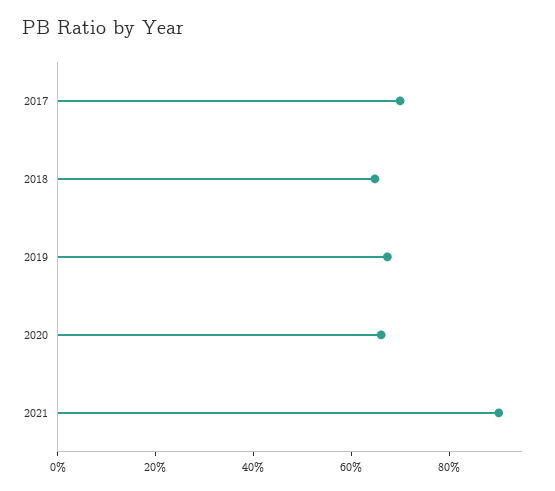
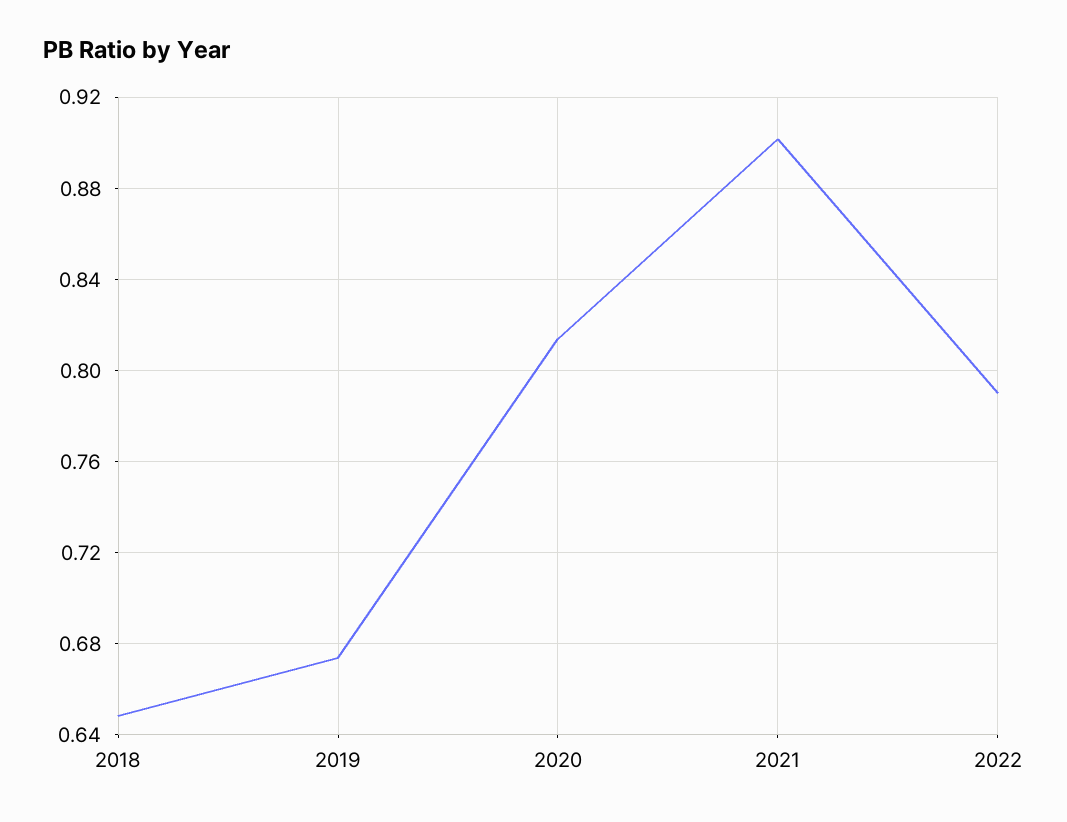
2017: 0.7 -> none
2020: 0.65 -> 0.815
2022: none -> 0.79

